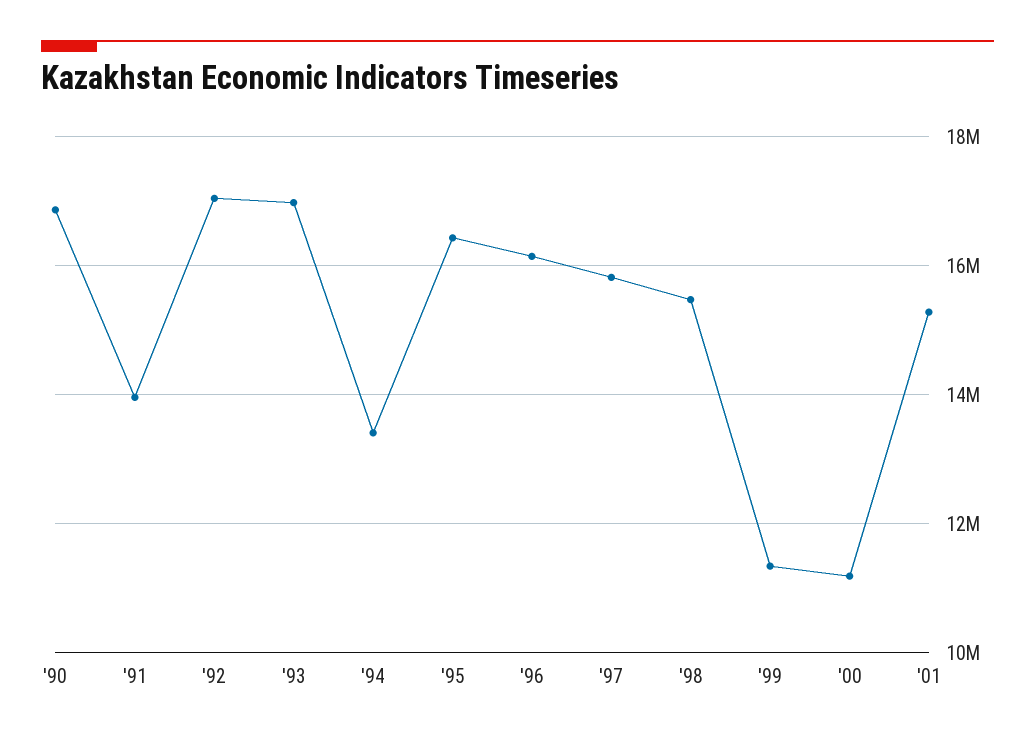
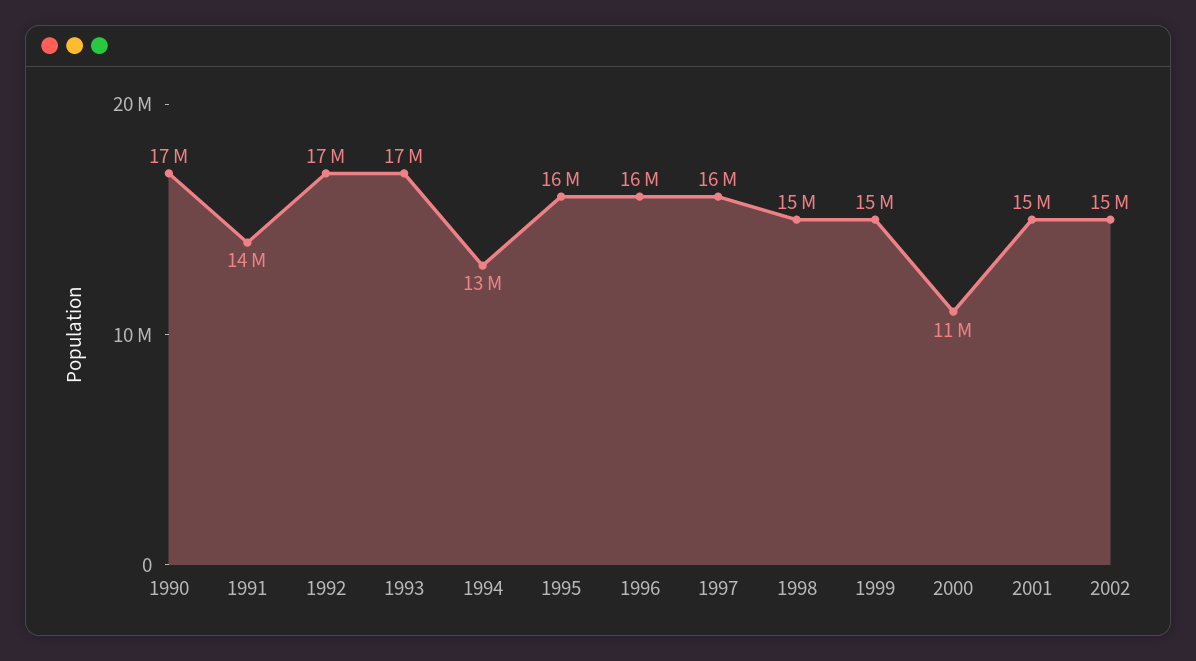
'99: 11400000 -> 15000000
2002: none -> 15000000

